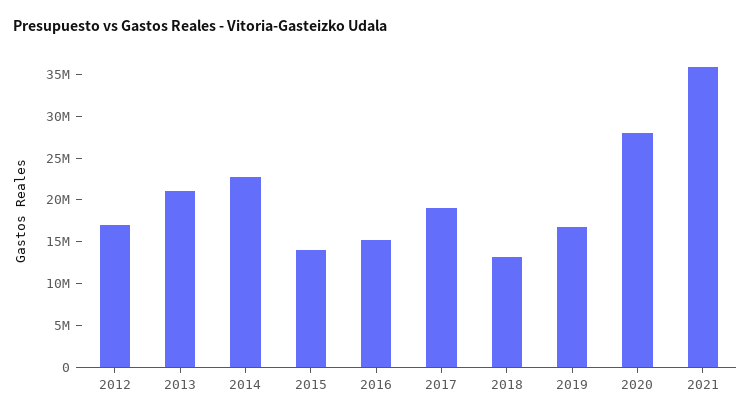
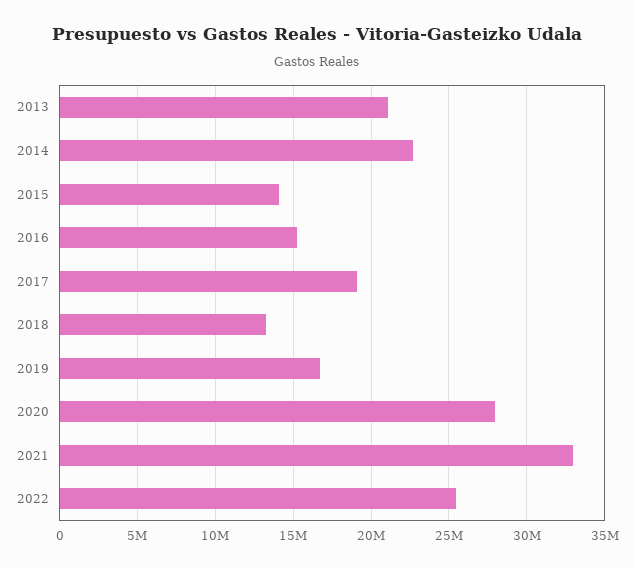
2012: 17000000 -> none
2021: 36000000 -> 33000000
2022: none -> 25500000

